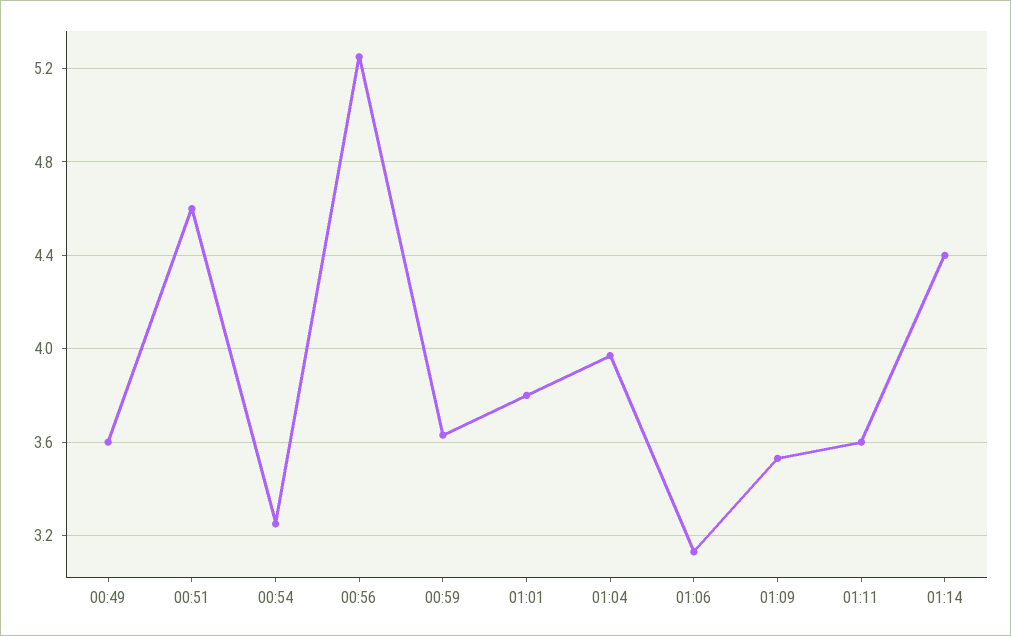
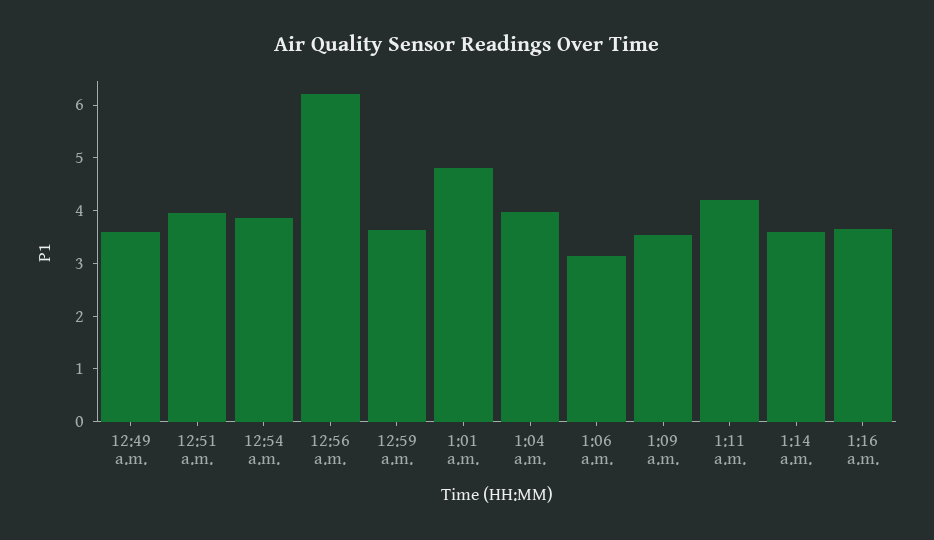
00:51: 4.6 -> 4
00:54: 3.25 -> 3.8
00:56: 5.25 -> 6.2
01:01: 3.8 -> 4.8
01:11: 3.6 -> 4.2
01:14: 4.4 -> 3.6
1:16 a.m.: none -> 3.6

